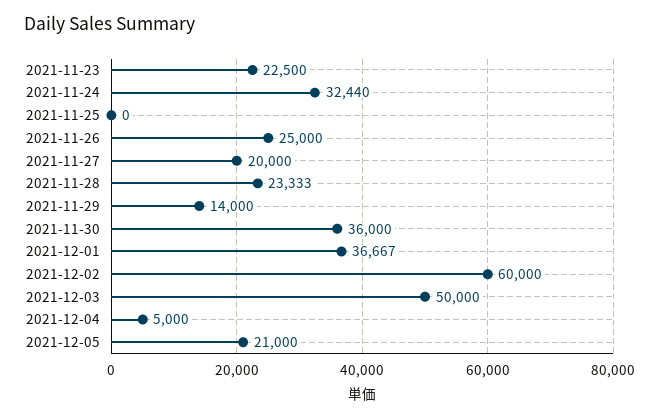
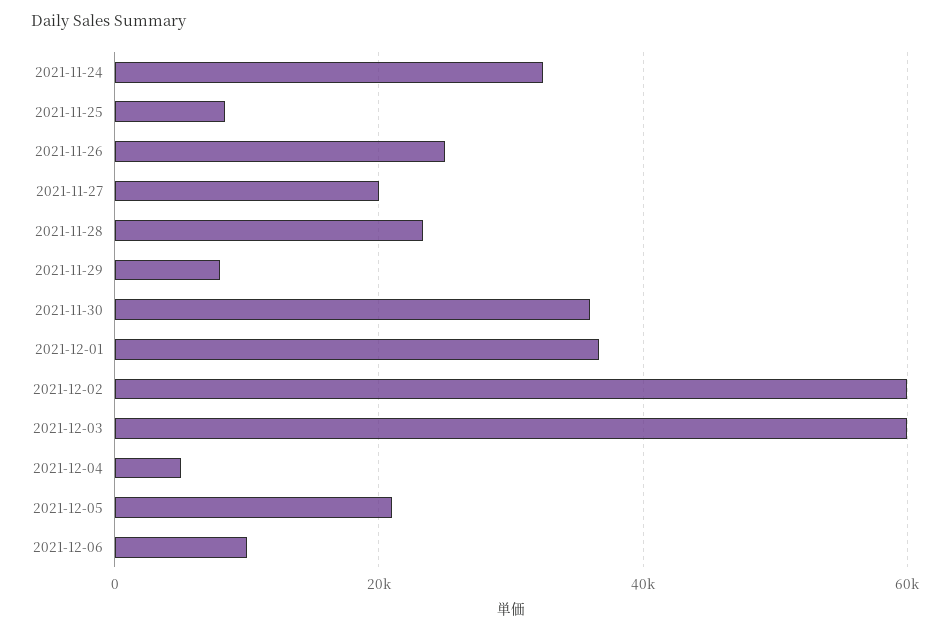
2021-11-23: 22500 -> none
2021-11-25: 0 -> 8000
2021-11-29: 14000 -> 8000
2021-12-03: 50000 -> 60000
2021-12-06: none -> 10000

